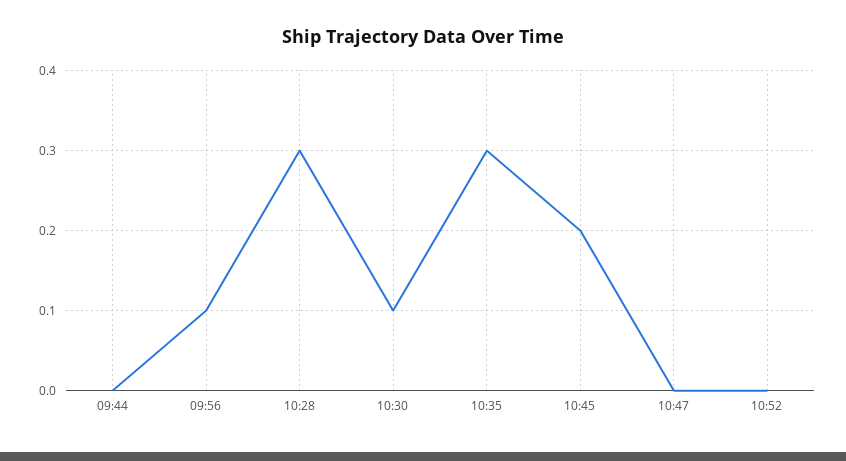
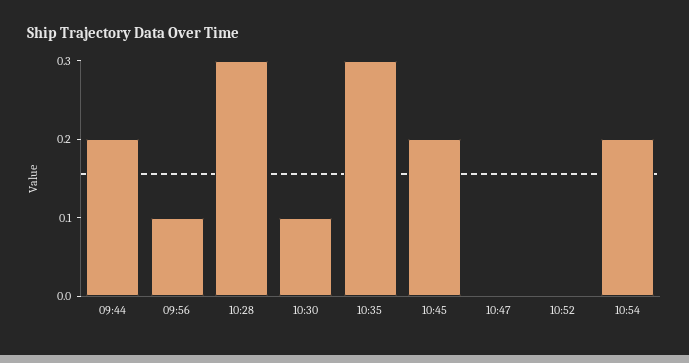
09:44: 0 -> 0.2
10:54: none -> 0.2

